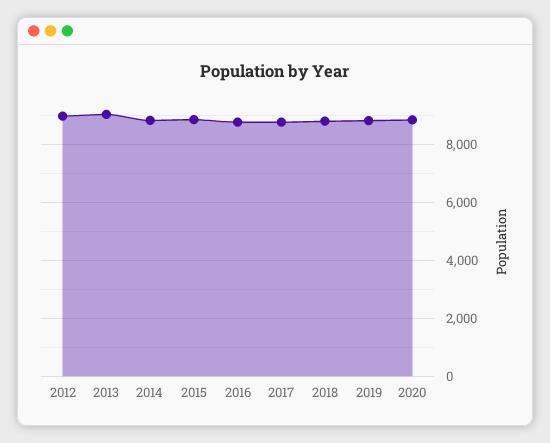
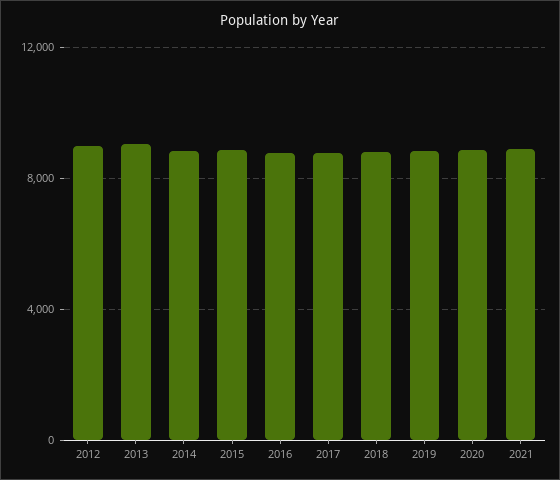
2021: none -> 9000

